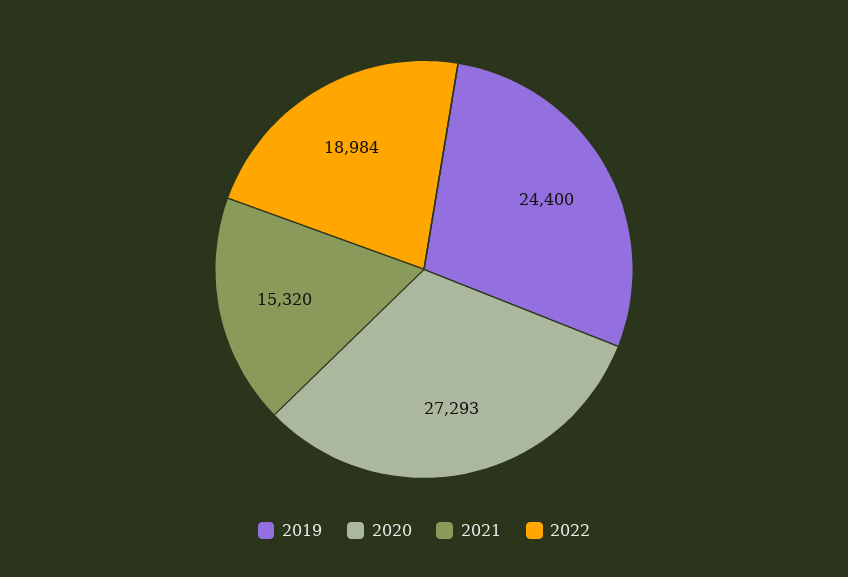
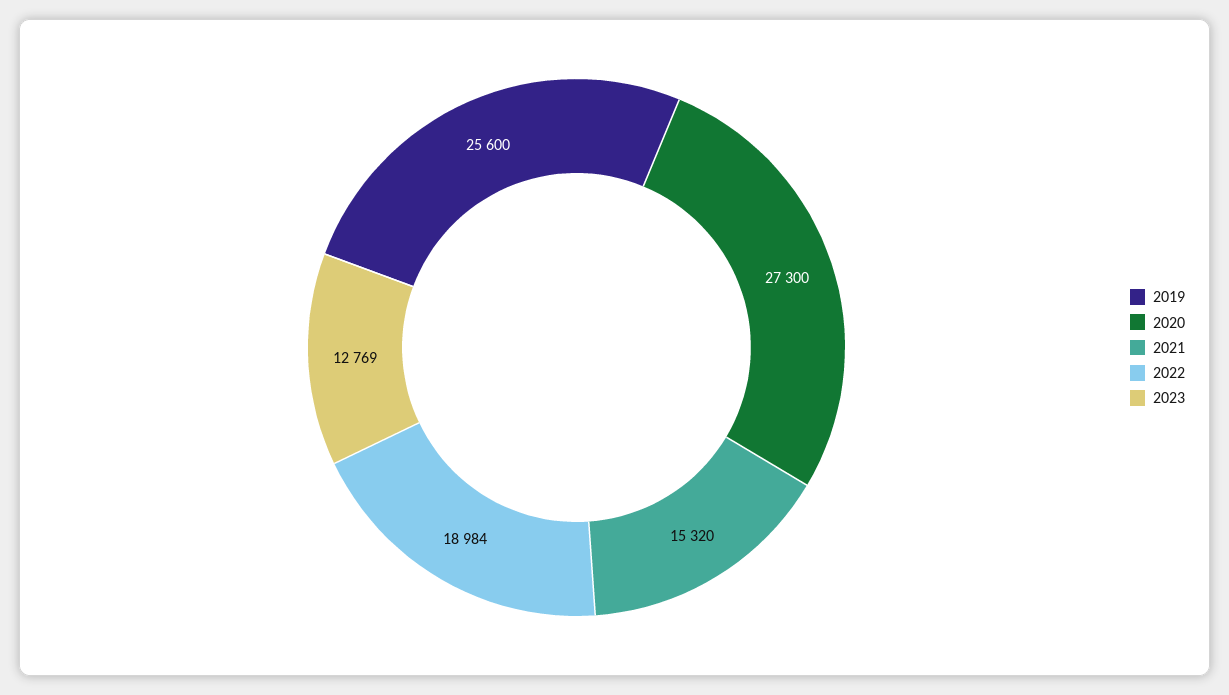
2019: 24400 -> 25600
2020: 27293 -> 27300
2023: none -> 12769

